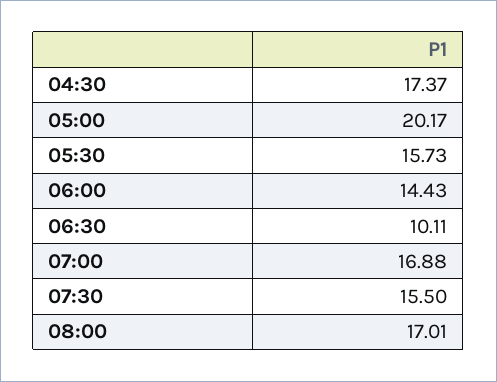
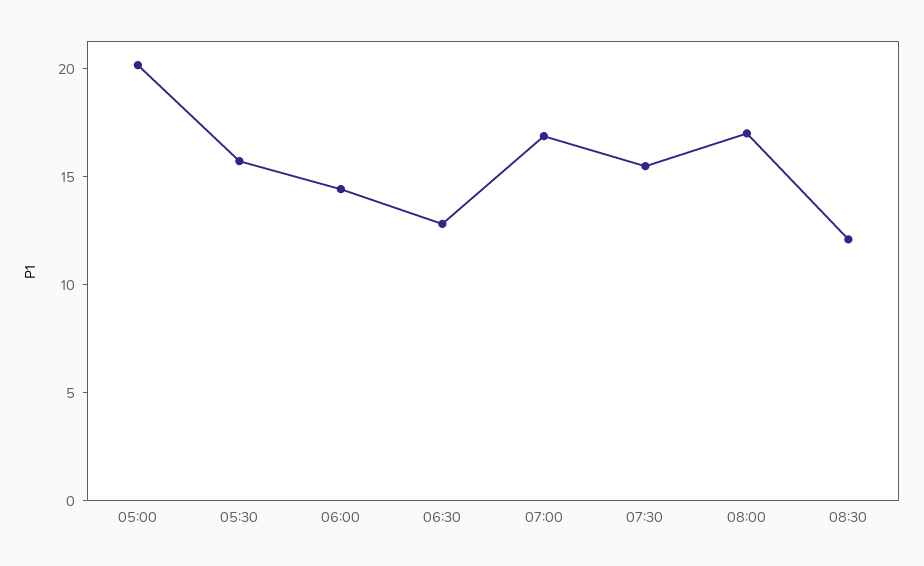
04:30: 17.37 -> none
06:30: 10.11 -> 13
08:30: none -> 12

